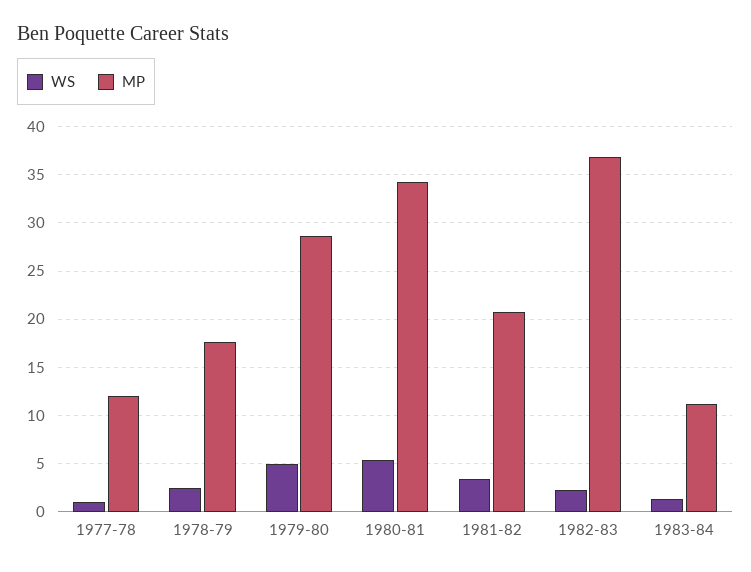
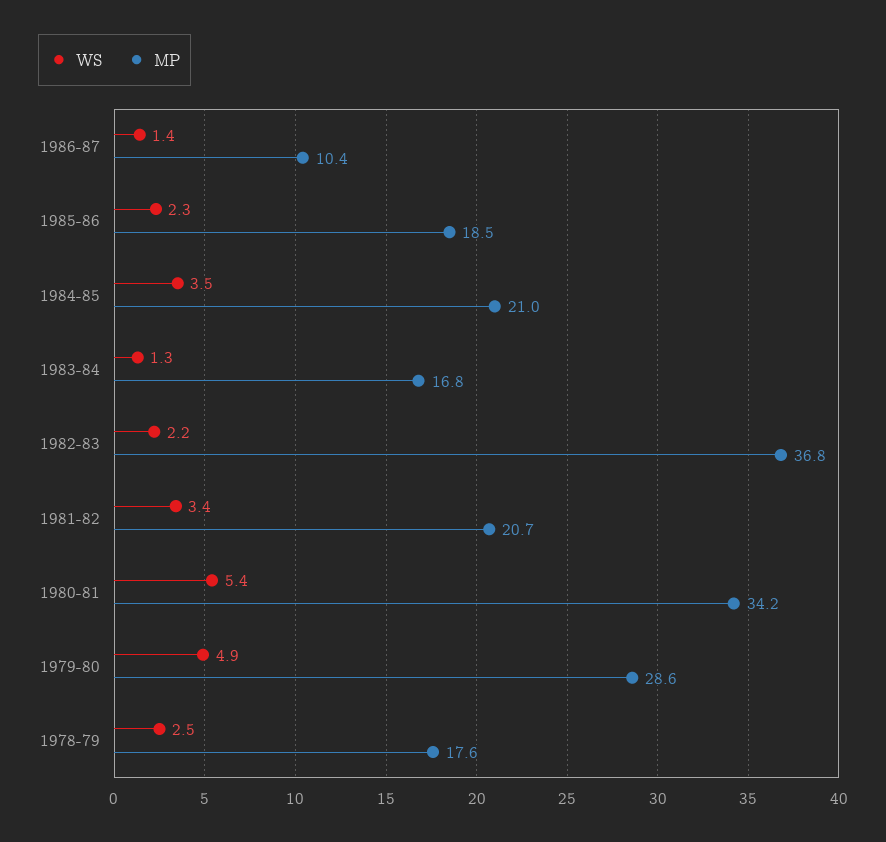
WS, 1977-78: 1 -> none
MP, 1977-78: 12 -> none
MP, 1983-84: 11 -> 16.8
WS, 1986-87: none -> 1.4
MP, 1986-87: none -> 10.4
WS, 1985-86: none -> 2.3
MP, 1985-86: none -> 18.5
WS, 1984-85: none -> 3.5
MP, 1984-85: none -> 21

